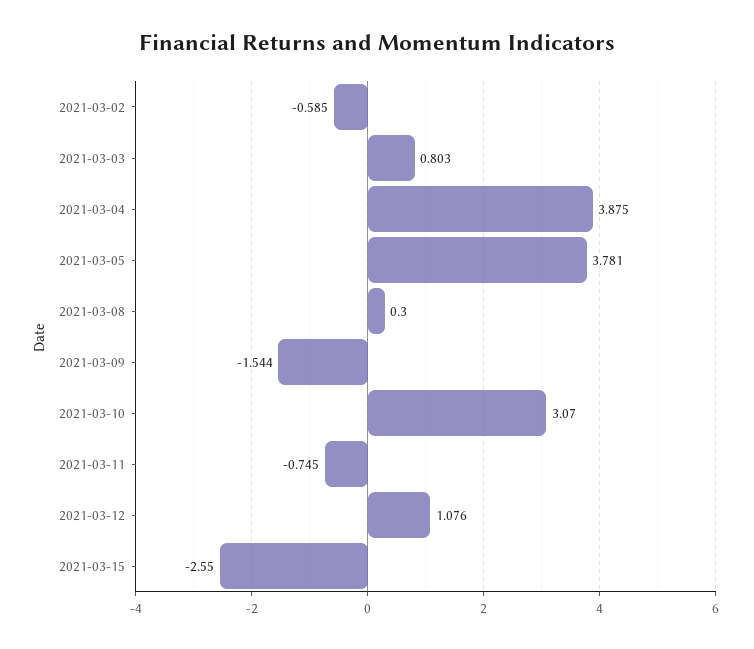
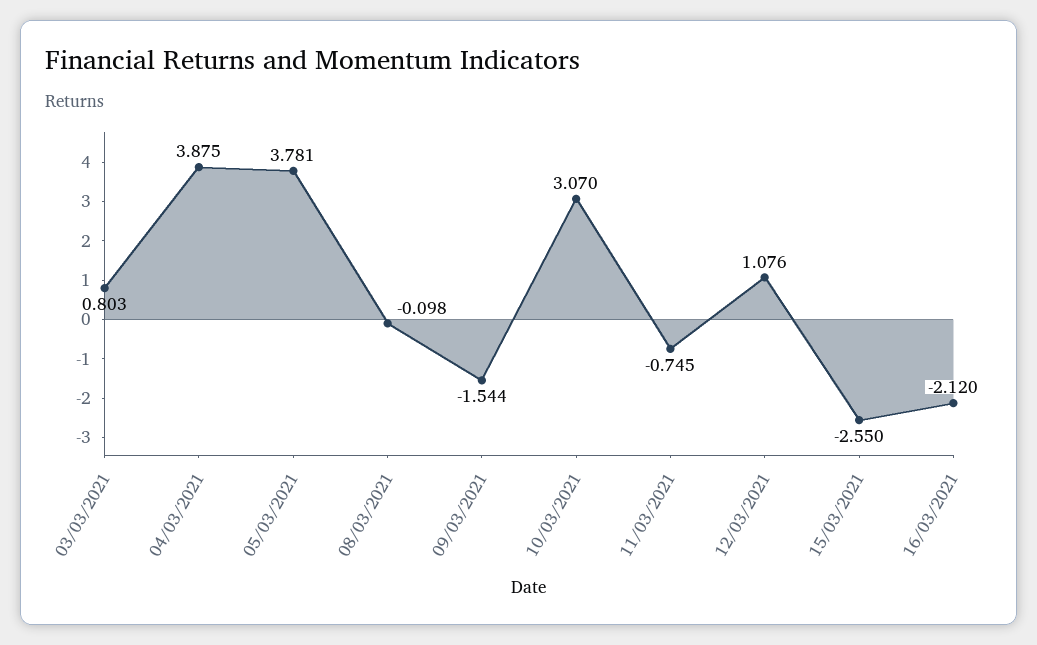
2021-03-02: -0.585 -> none
2021-03-08: 0.3 -> -0.098
16/03/2021: none -> -2.12

